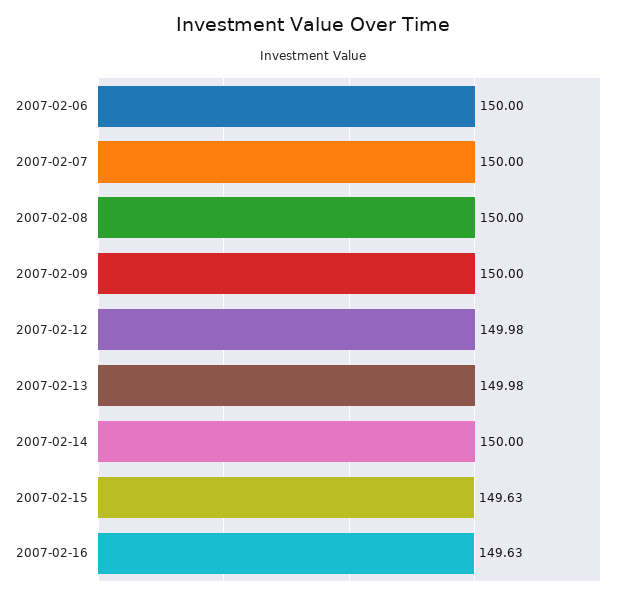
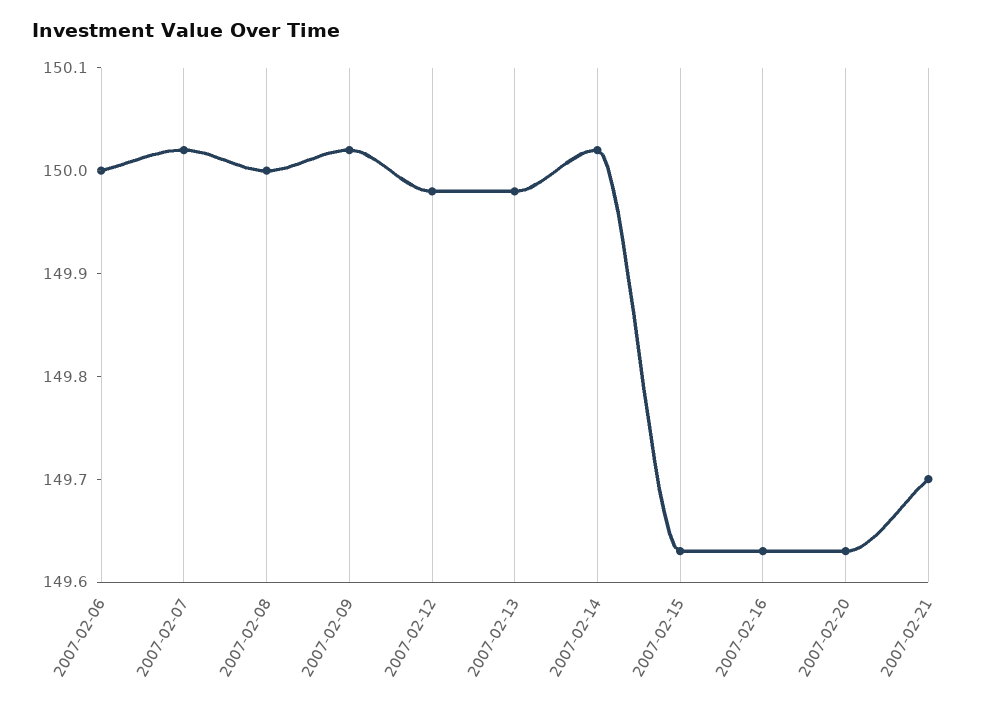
2007-02-07: 150 -> 150.02
2007-02-09: 150 -> 150.02
2007-02-14: 150 -> 150.02
2007-02-20: none -> 149.63
2007-02-21: none -> 149.7

